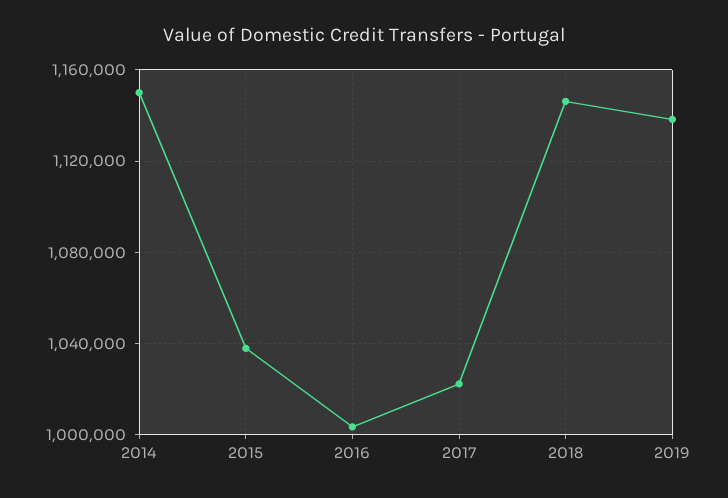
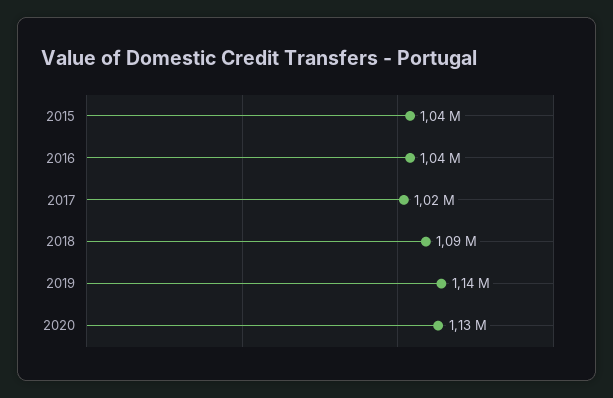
2014: 1150000 -> none
2016: 1005000 -> 1040000
2018: 1145000 -> 1090000
2020: none -> 1130000

